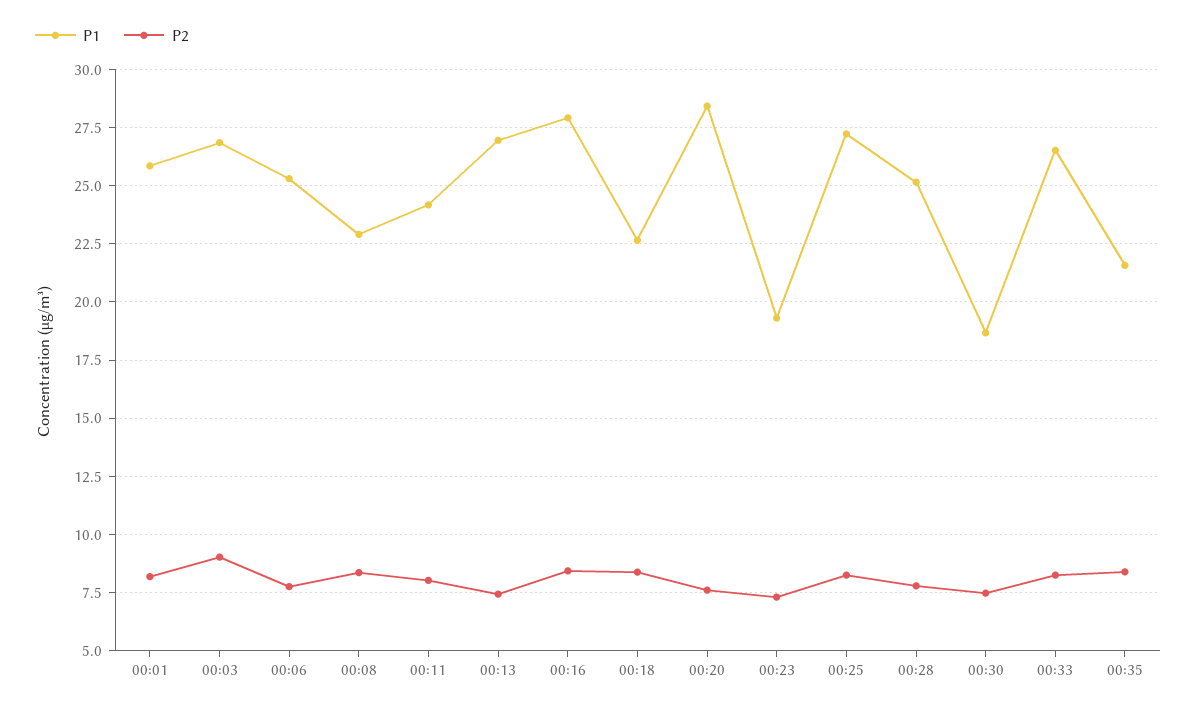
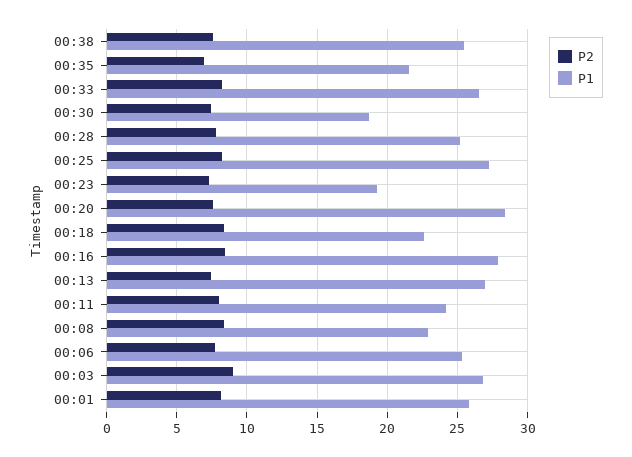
P2, 00:35: 8.5 -> 7
P2, 00:38: none -> 7.5
P1, 00:38: none -> 25.5

